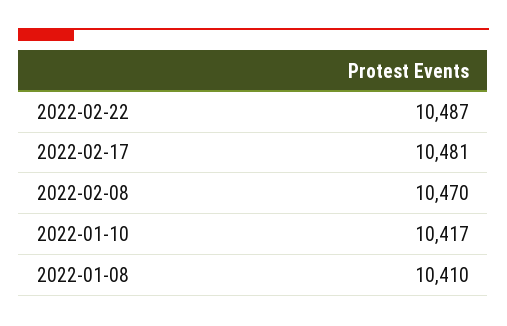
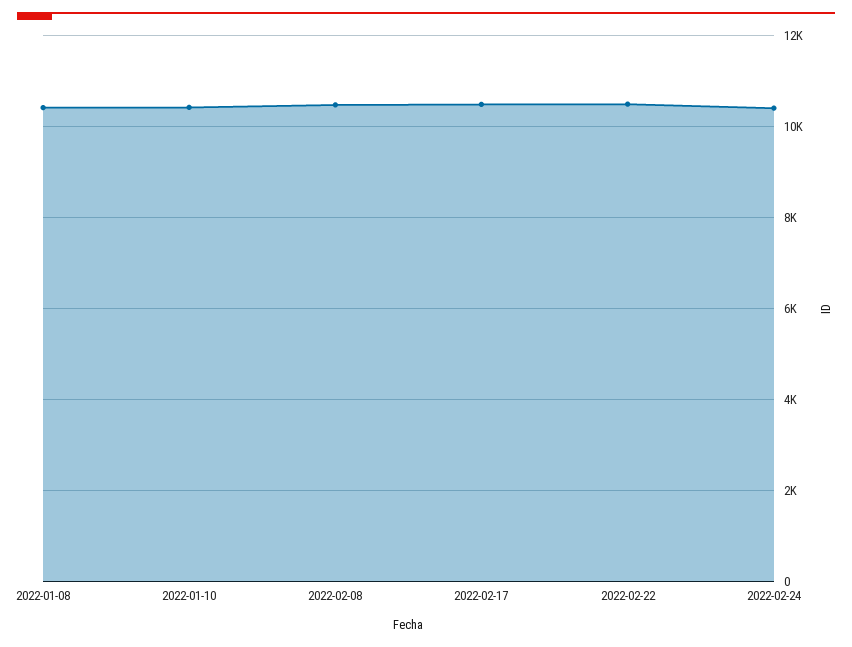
2022-02-24: none -> 10400

